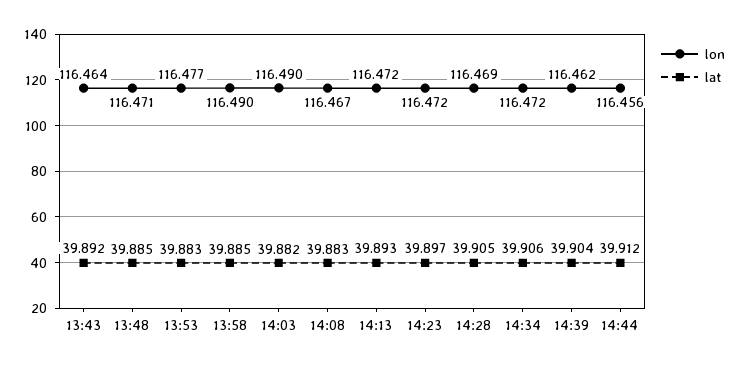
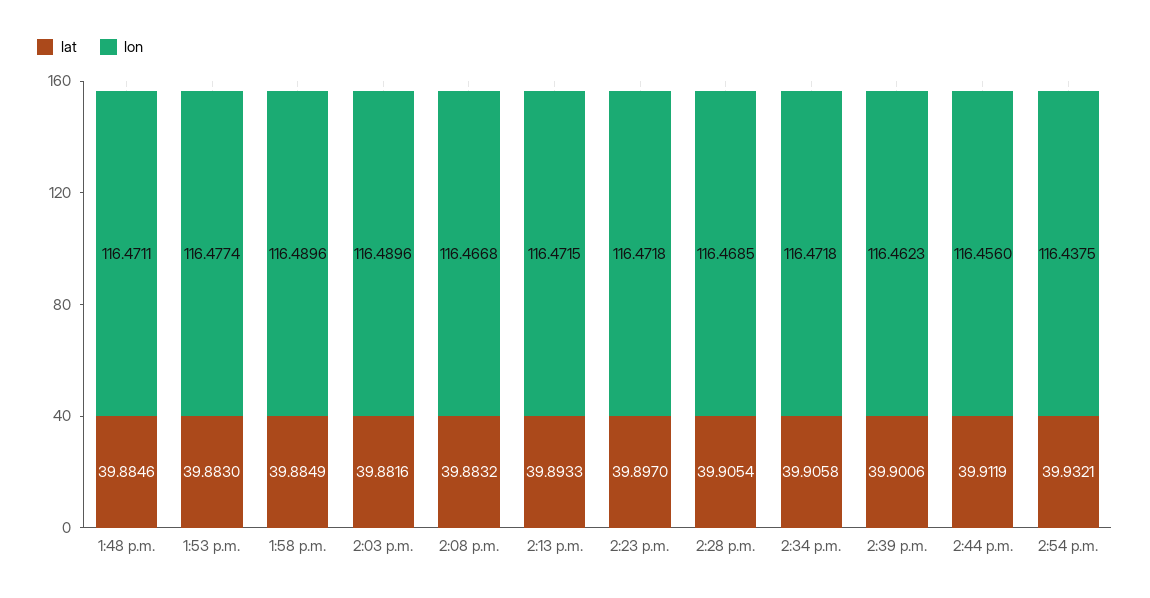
lon, 13:43: 116.464 -> none
lat, 13:43: 39.892 -> none
lat, 14:39: 39.904 -> 39.9006
lat, 2:54 p.m.: none -> 39.9321
lon, 2:54 p.m.: none -> 116.4375

